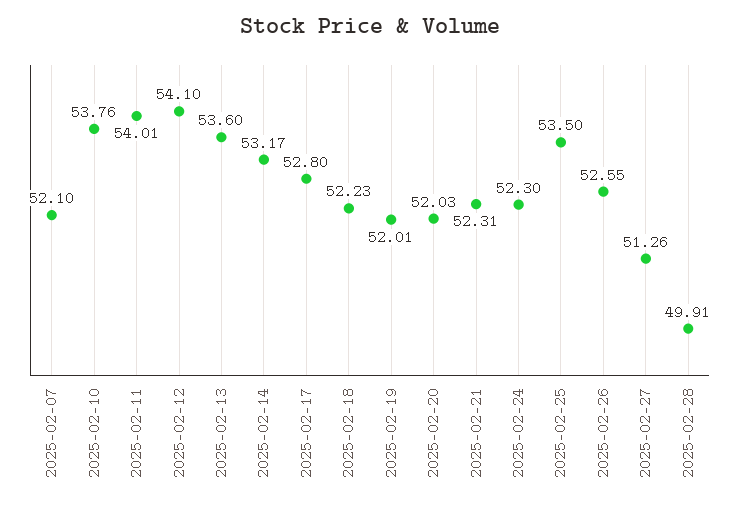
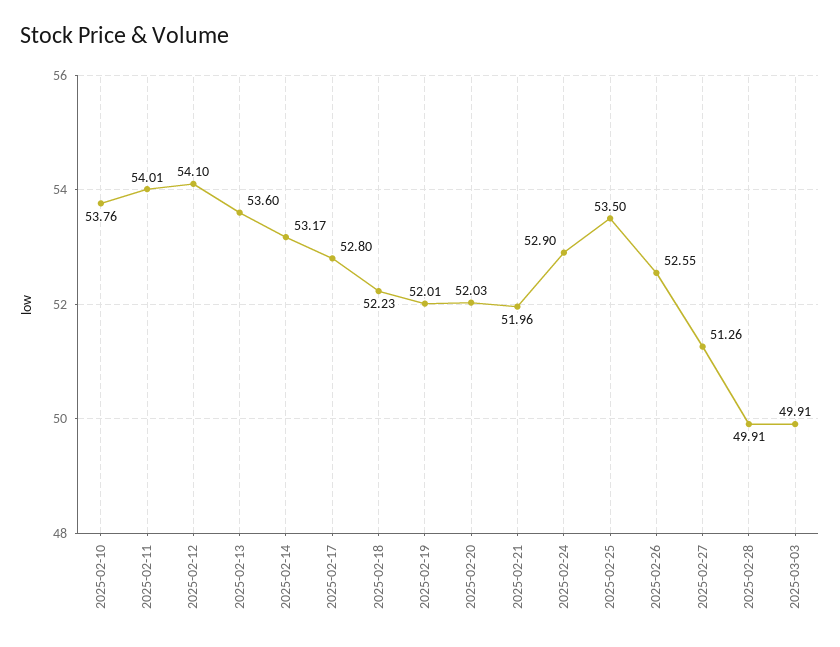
2025-02-07: 52.1 -> none
2025-02-21: 52.31 -> 51.96
2025-02-24: 52.3 -> 52.9
2025-03-03: none -> 49.91

